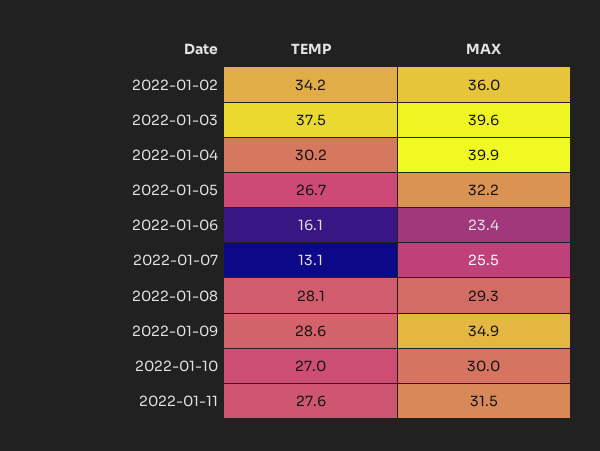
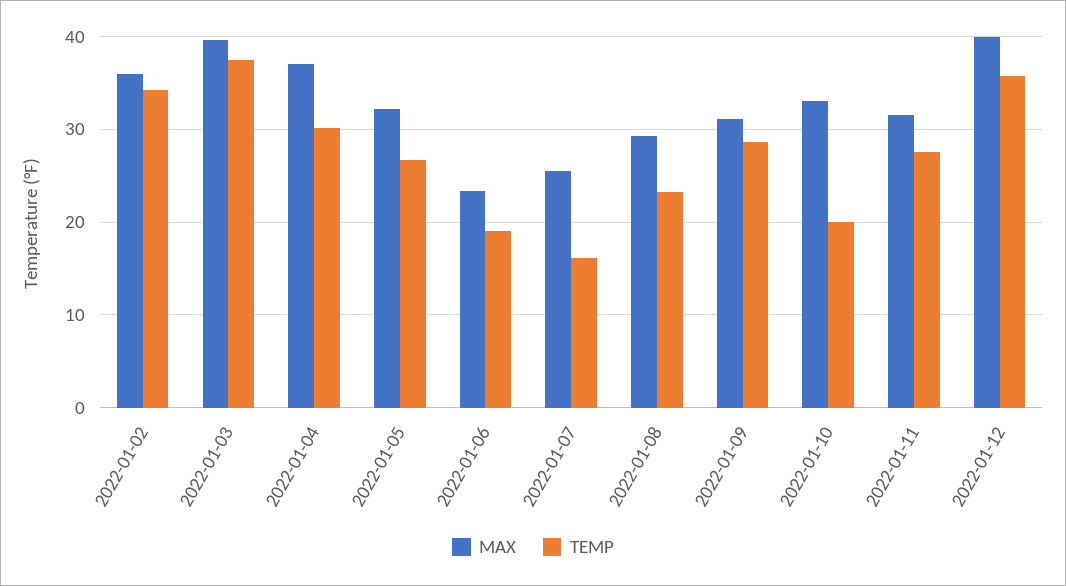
MAX, 2022-01-04: 39.9 -> 37
TEMP, 2022-01-06: 16.1 -> 19
TEMP, 2022-01-07: 13.1 -> 16
TEMP, 2022-01-08: 28.1 -> 23
MAX, 2022-01-09: 34.9 -> 31
TEMP, 2022-01-10: 27 -> 20
MAX, 2022-01-10: 30 -> 33
MAX, 2022-01-12: none -> 40
TEMP, 2022-01-12: none -> 36

